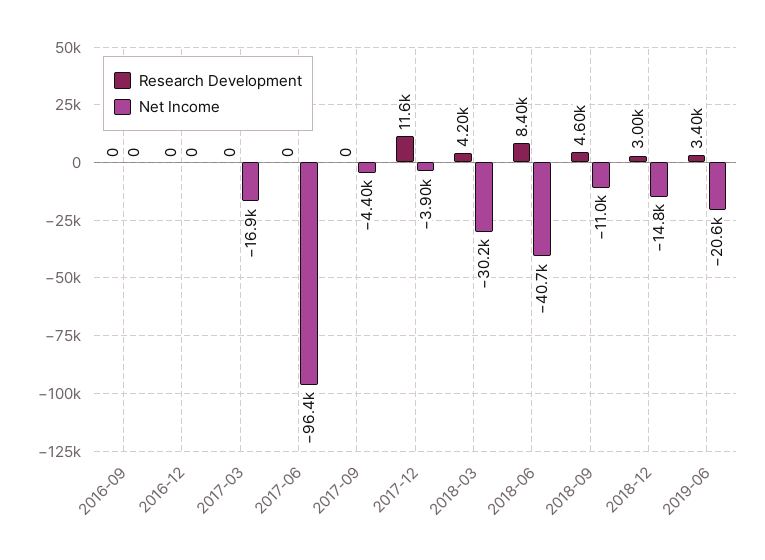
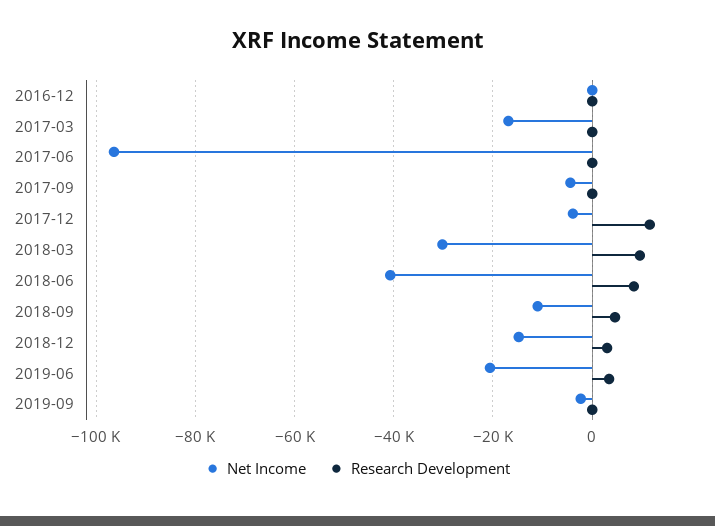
Research Development, 2016-09: 0 -> none
Net Income, 2016-09: 0 -> none
Research Development, 2018-03: 4200 -> 10000
Net Income, 2019-09: none -> -2000
Research Development, 2019-09: none -> 0

